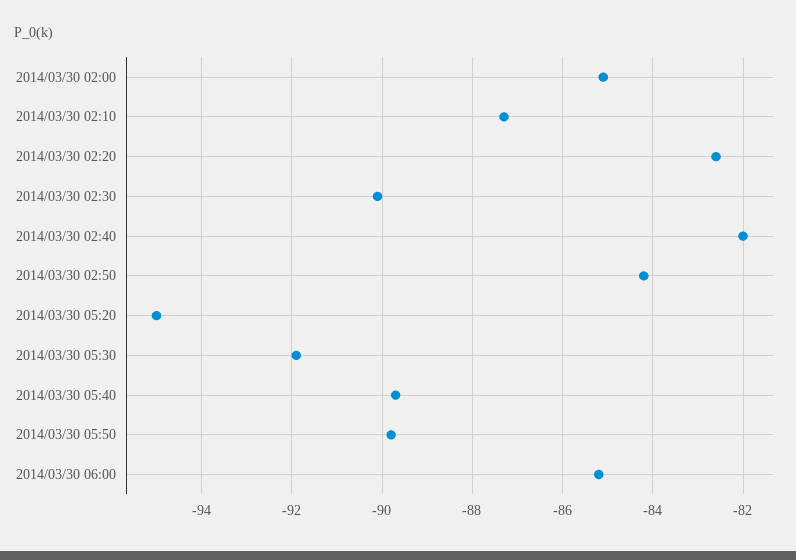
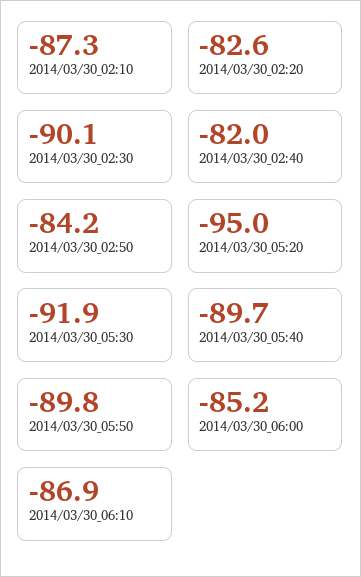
2014/03/30 02:00: -85 -> none
2014/03/30_06:10: none -> -86.9

